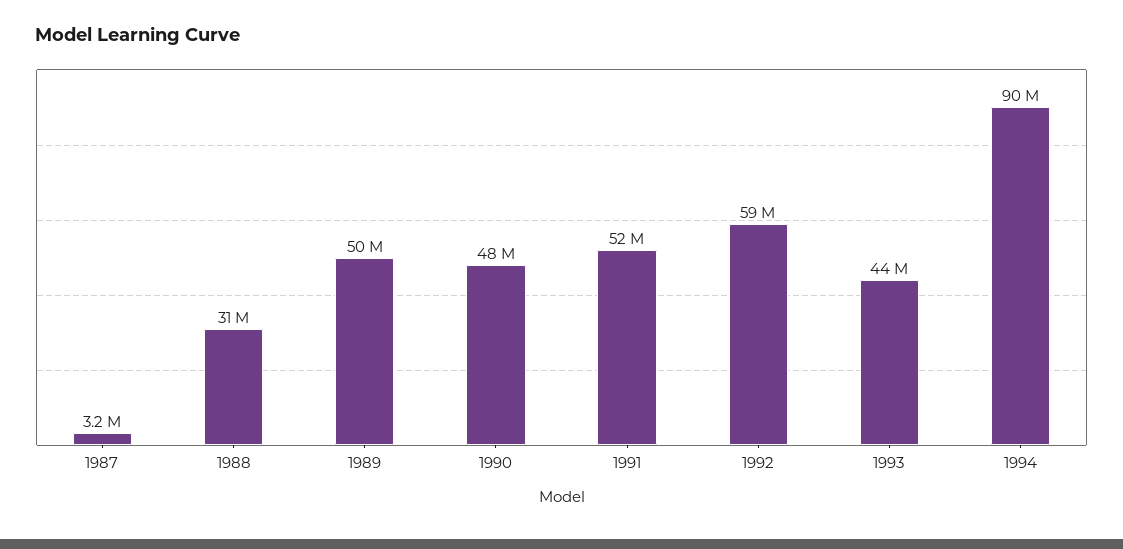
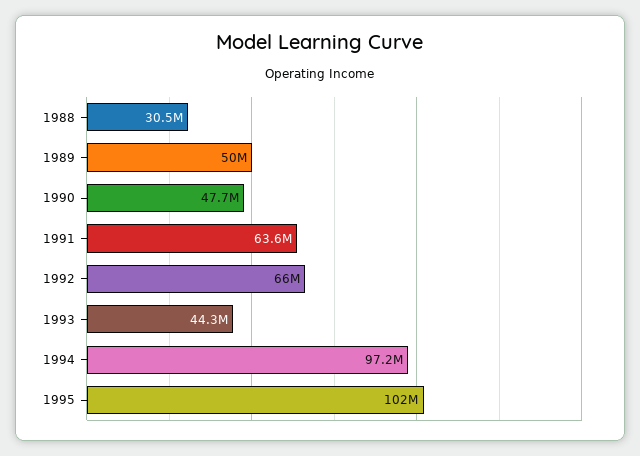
1987: 3200000 -> none
1991: 52000000 -> 63600000
1992: 59000000 -> 66000000
1994: 90000000 -> 97200000
1995: none -> 102000000

